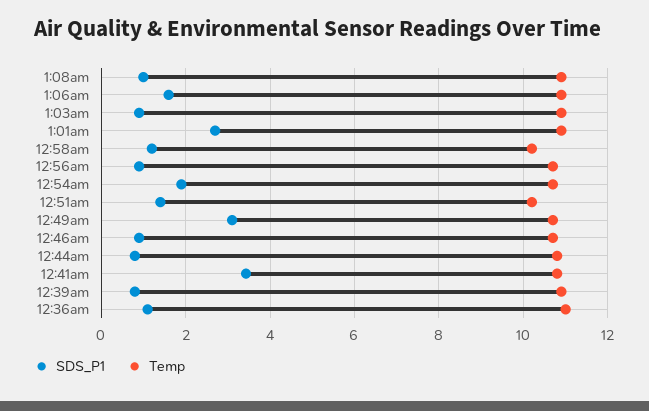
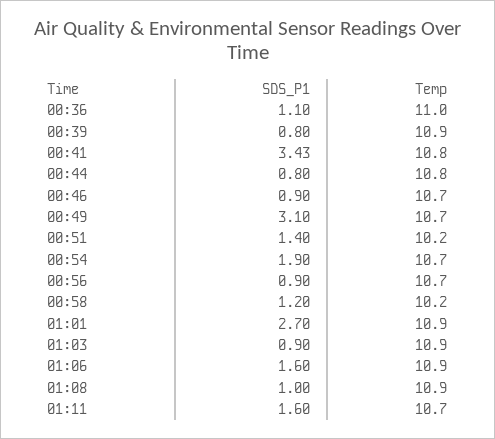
SDS_P1, 01:11: none -> 1.6
Temp, 01:11: none -> 10.7

